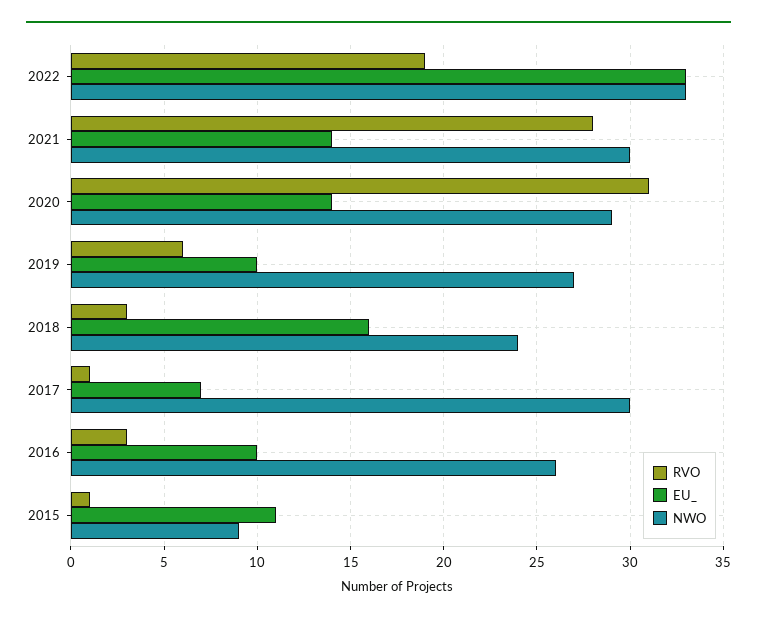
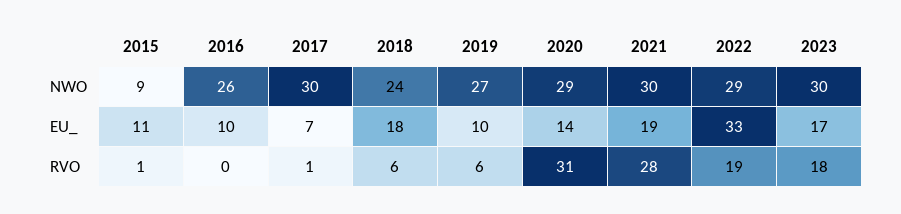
NWO, 2022: 33 -> 29
EU_, 2021: 14 -> 19
RVO, 2018: 3 -> 6
EU_, 2018: 16 -> 18
RVO, 2016: 3 -> 0
NWO, 2023: none -> 30
EU_, 2023: none -> 17
RVO, 2023: none -> 18

